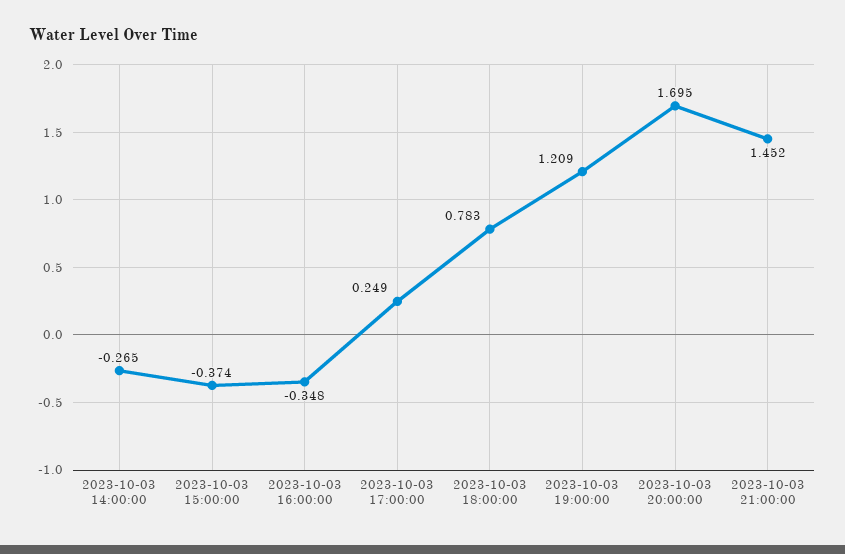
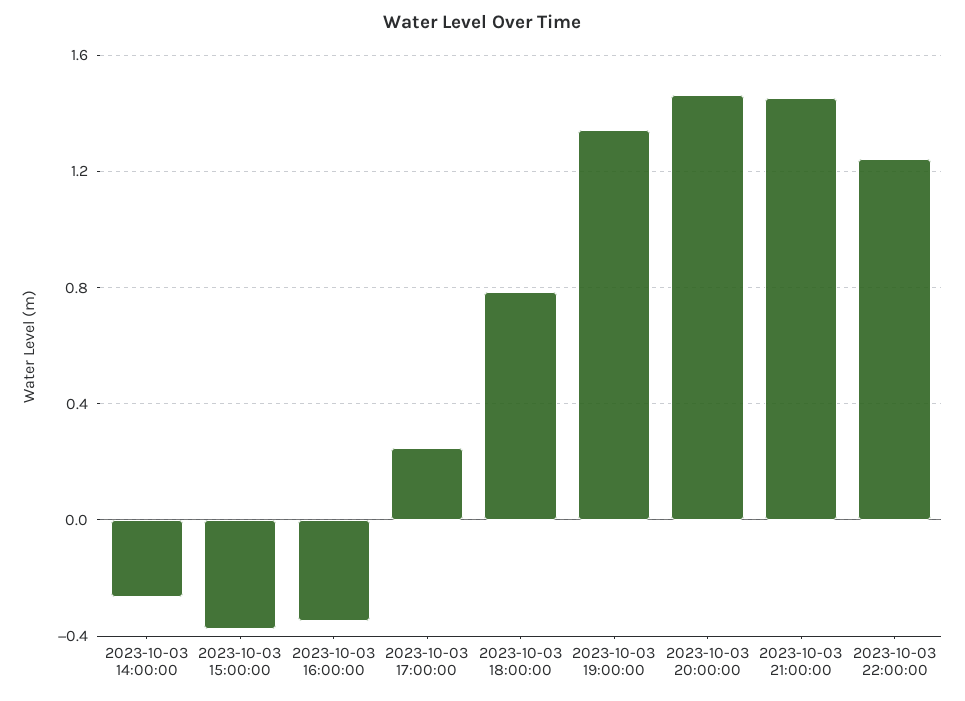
2023-10-03 19:00:00: 1.209 -> 1.35
2023-10-03 20:00:00: 1.695 -> 1.45
2023-10-03 22:00:00: none -> 1.25

